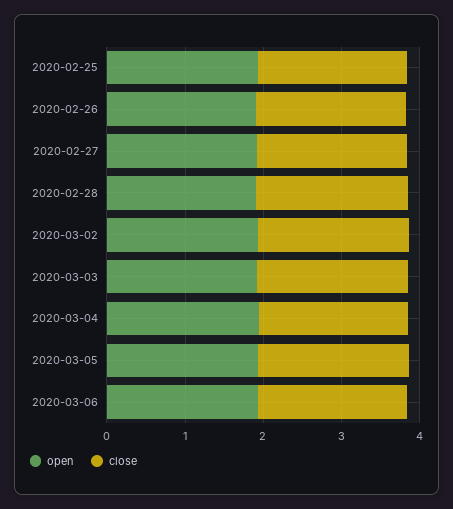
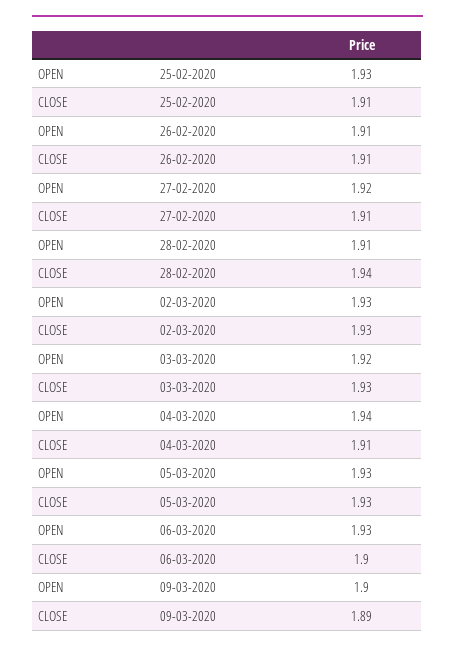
open, 09-03-2020: none -> 1.9
close, 09-03-2020: none -> 1.89

